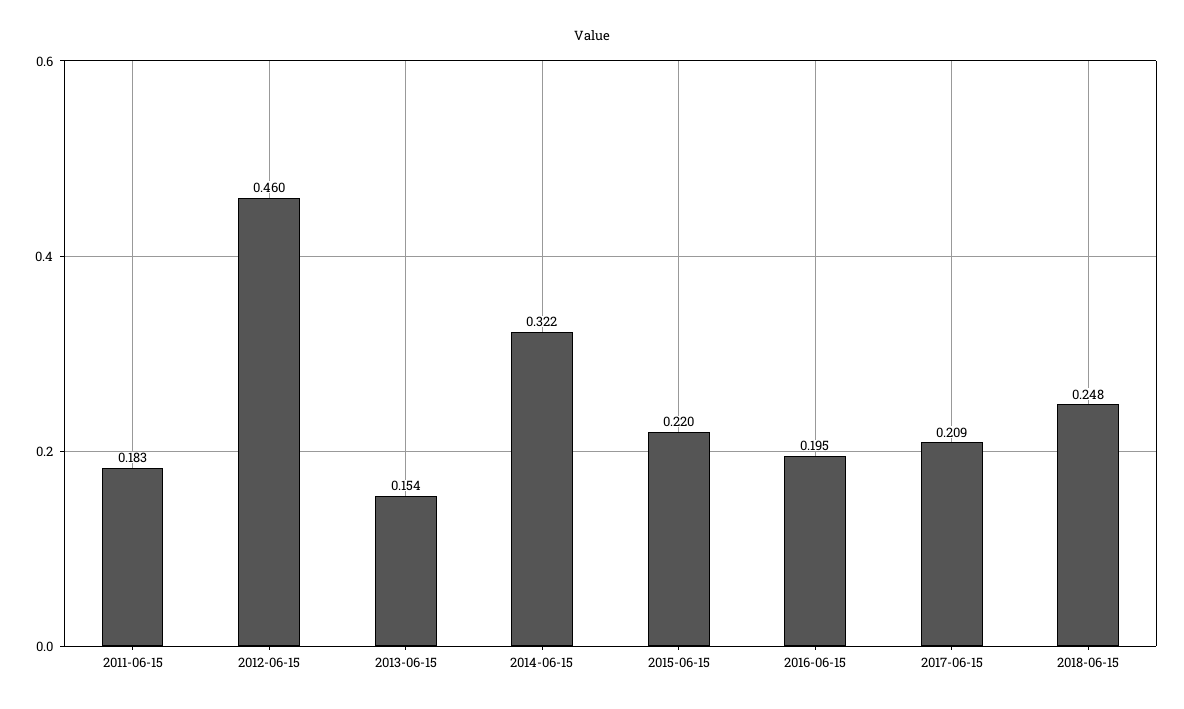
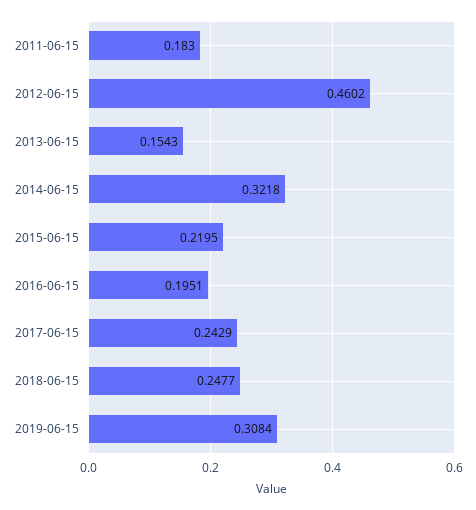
2017-06-15: 0.209 -> 0.2429
2019-06-15: none -> 0.3084

